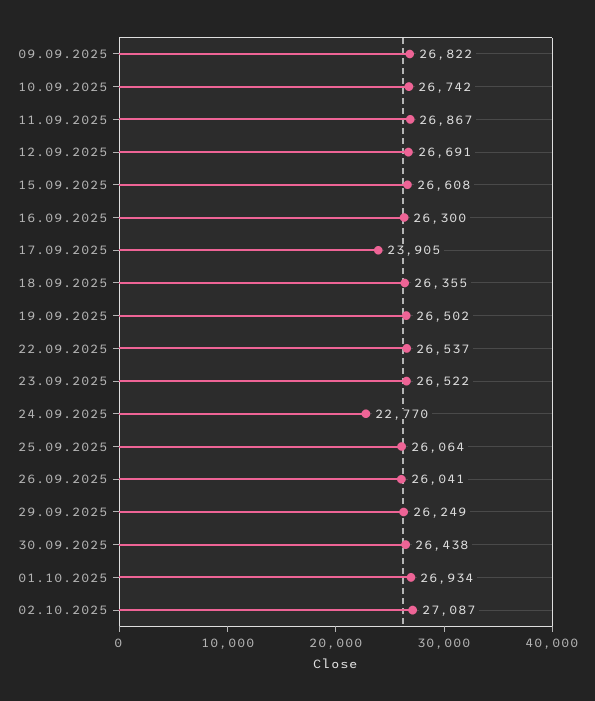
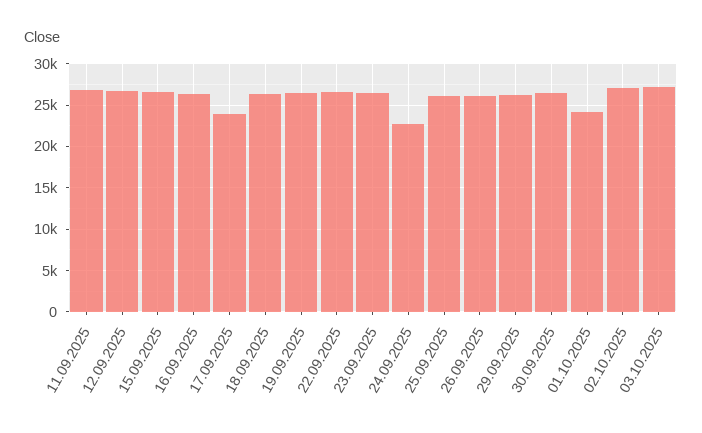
09.09.2025: 26822 -> none
10.09.2025: 26742 -> none
01.10.2025: 26934 -> 24000
03.10.2025: none -> 27000

